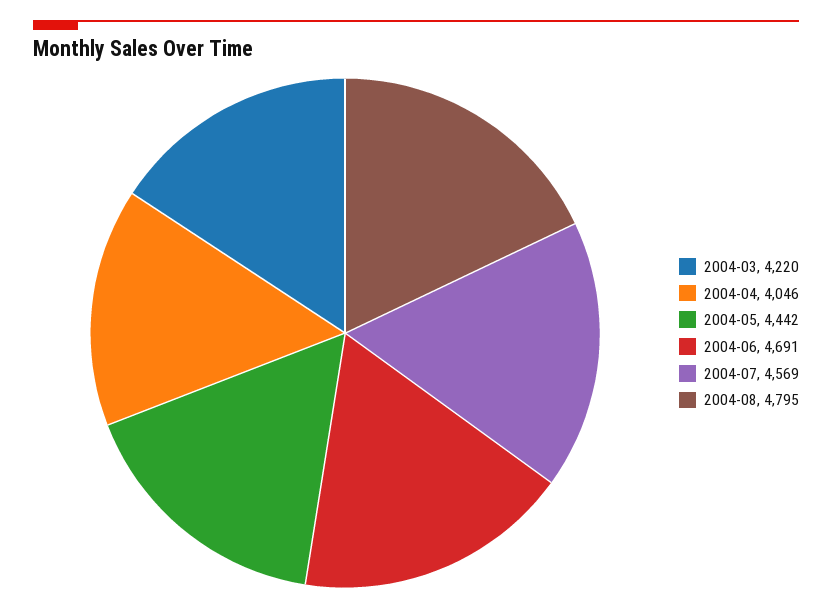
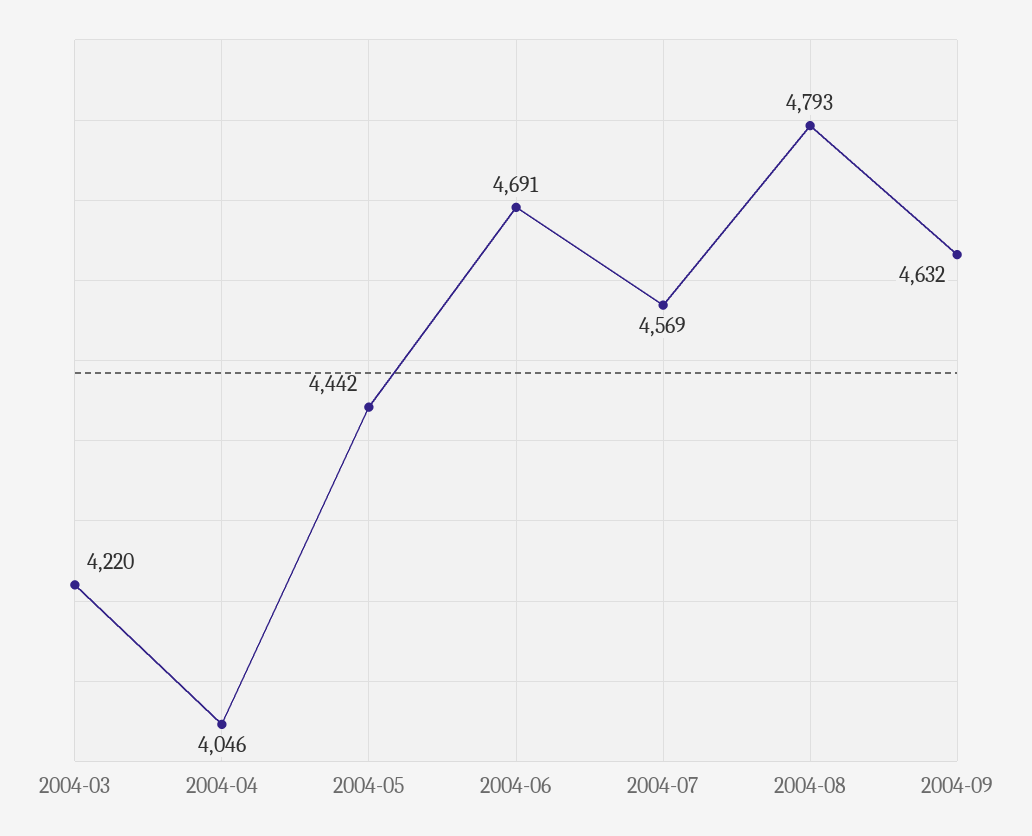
2004-08: 4795 -> 4793
2004-09: none -> 4632

